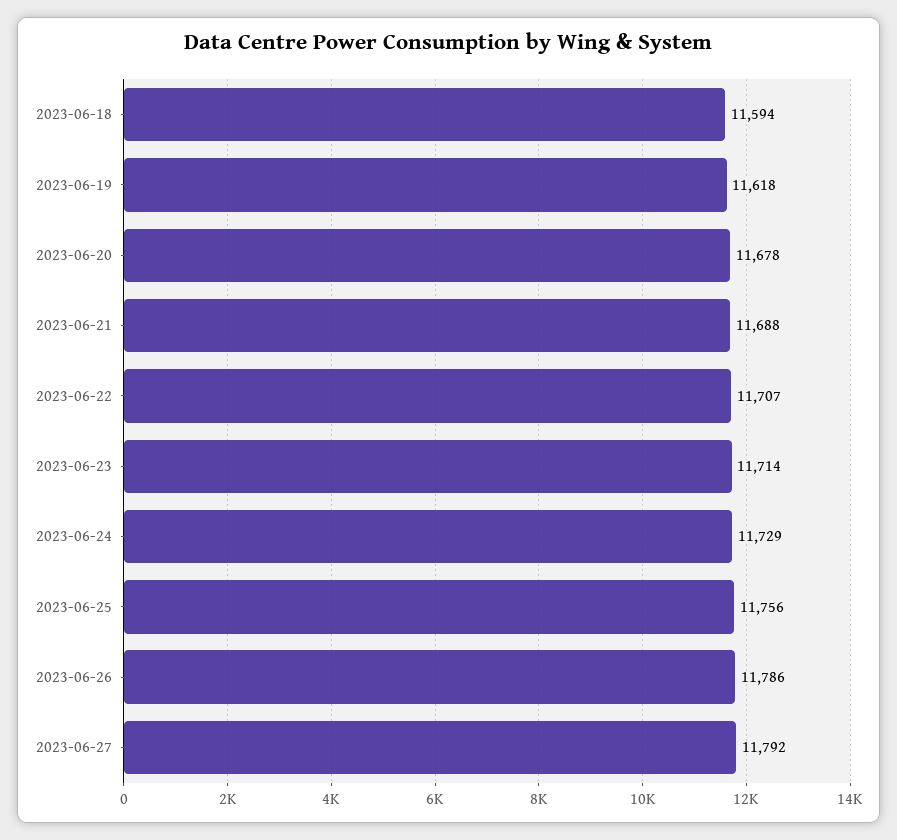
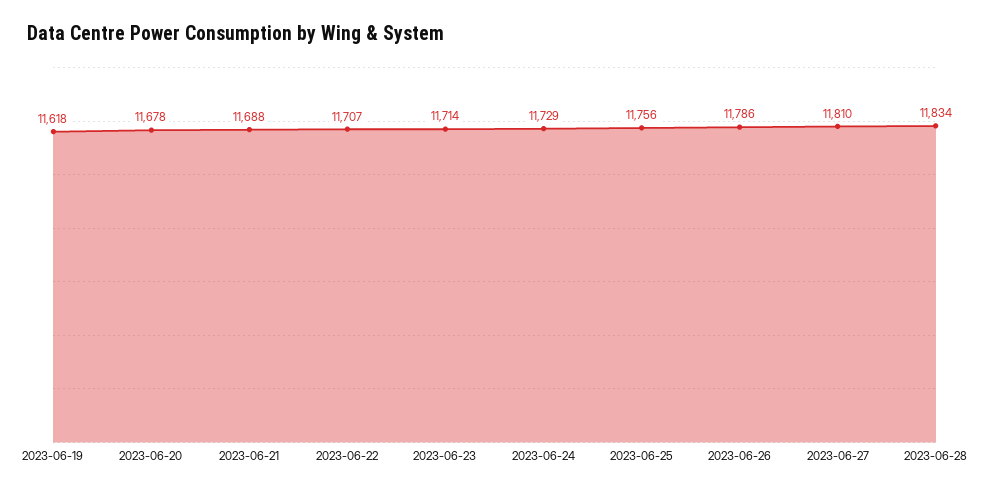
2023-06-18: 11594 -> none
2023-06-27: 11792 -> 11810
2023-06-28: none -> 11834

